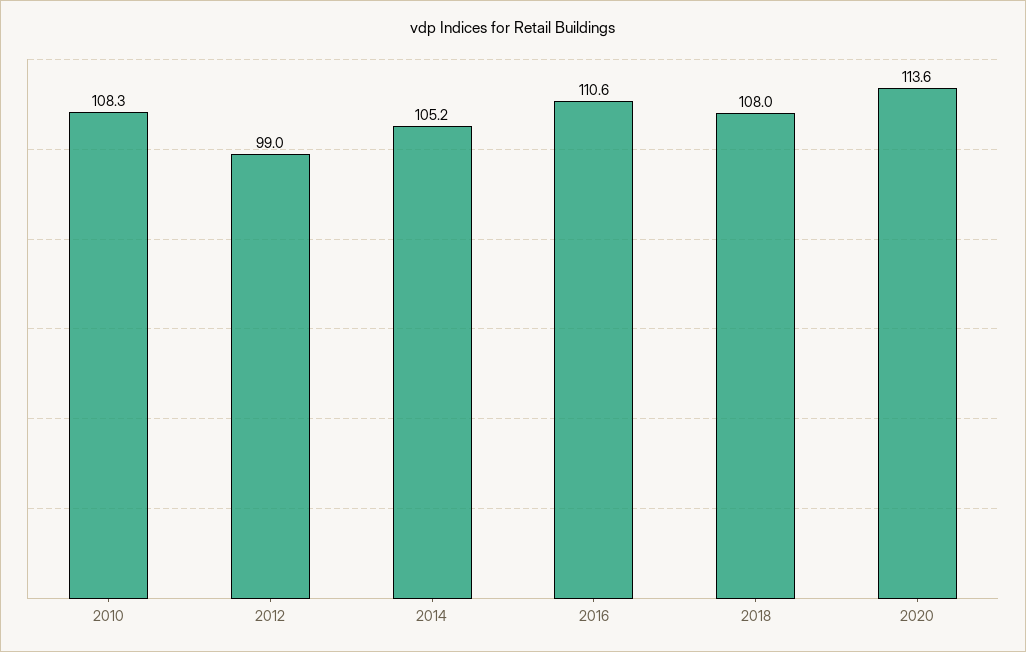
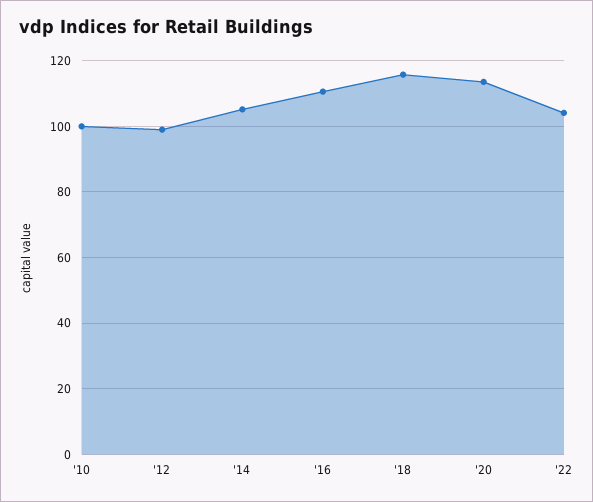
2010: 108.3 -> 100
2018: 108 -> 116
'22: none -> 104

